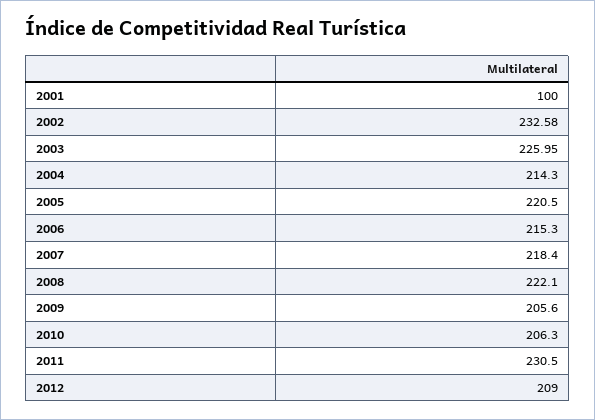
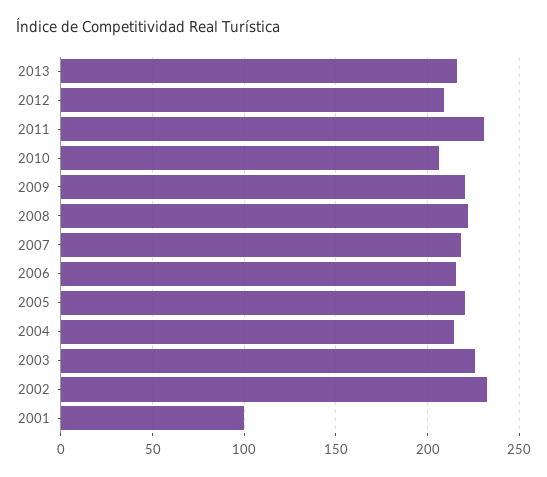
2009: 205.6 -> 220
2013: none -> 215

